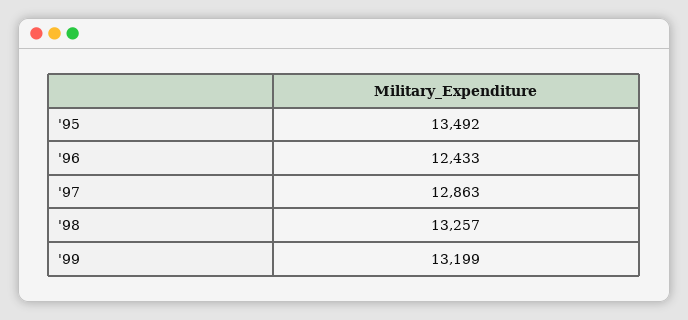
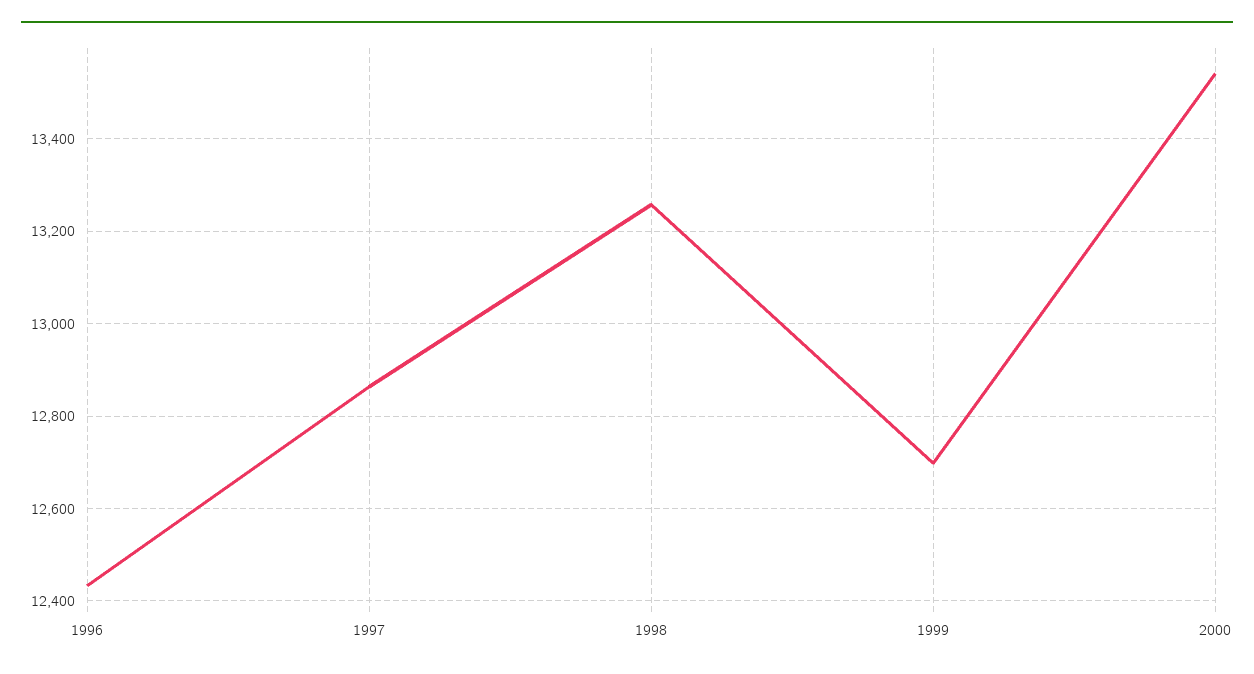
'95: 13492 -> none
'99: 13199 -> 12700
2000: none -> 13540

